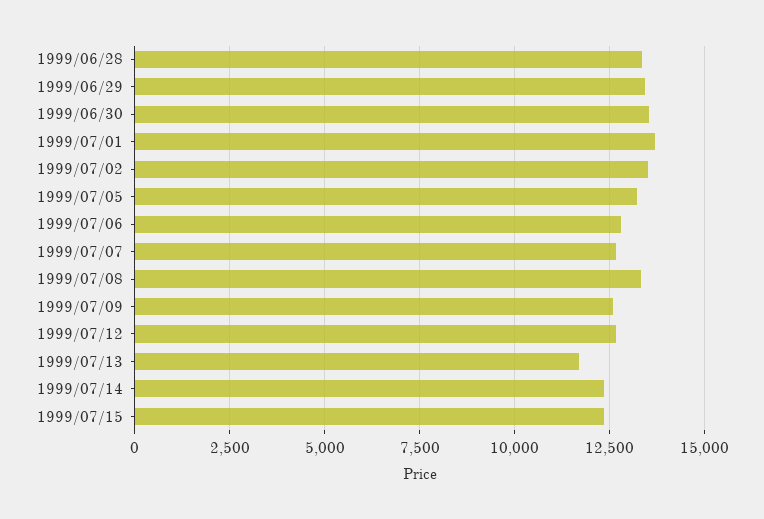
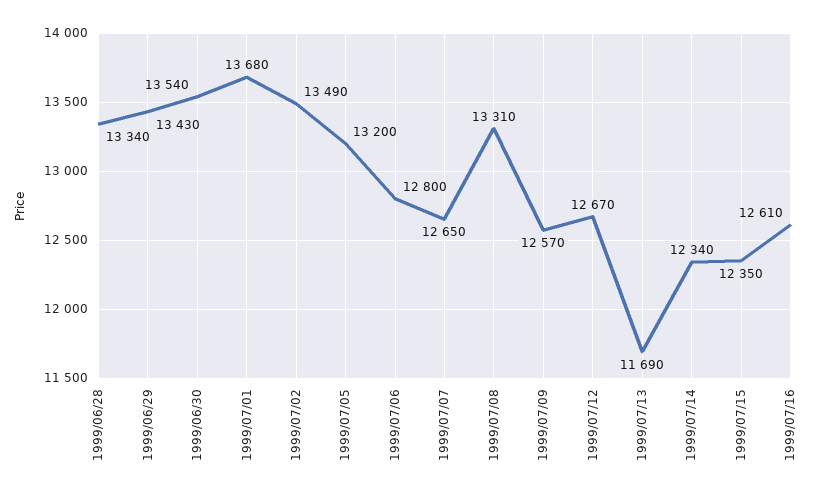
1999/07/16: none -> 12610

